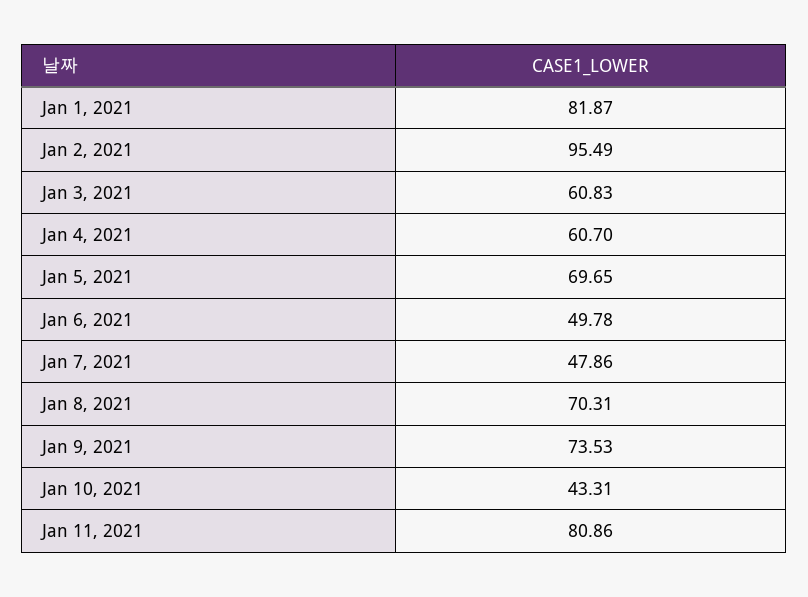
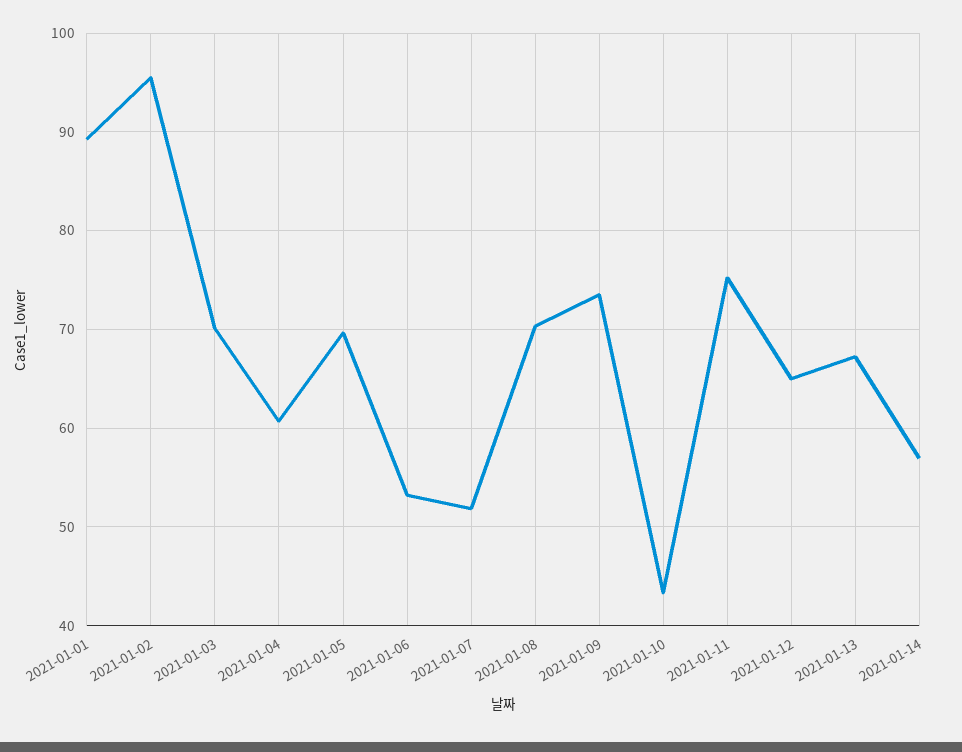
Jan 1, 2021: 81.87 -> 89
Jan 3, 2021: 60.83 -> 70
Jan 6, 2021: 49.78 -> 53
Jan 7, 2021: 47.86 -> 52
Jan 11, 2021: 80.86 -> 75
2021-01-12: none -> 65
2021-01-13: none -> 67
2021-01-14: none -> 57

